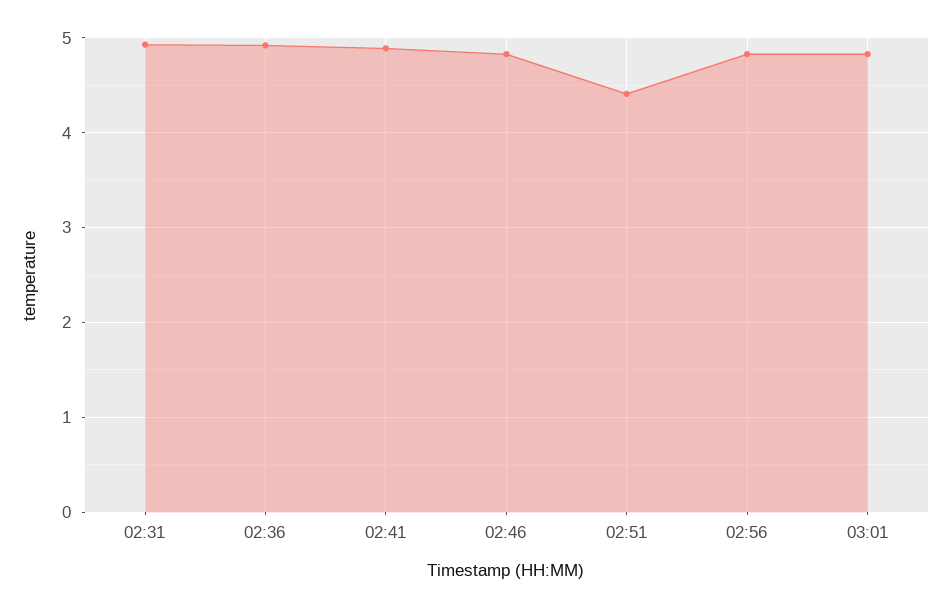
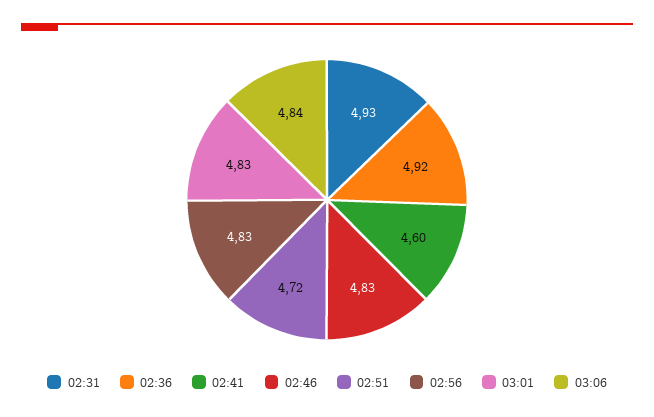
02:41: 4.9 -> 4.6
02:51: 4.4 -> 4.72
03:06: none -> 4.84

